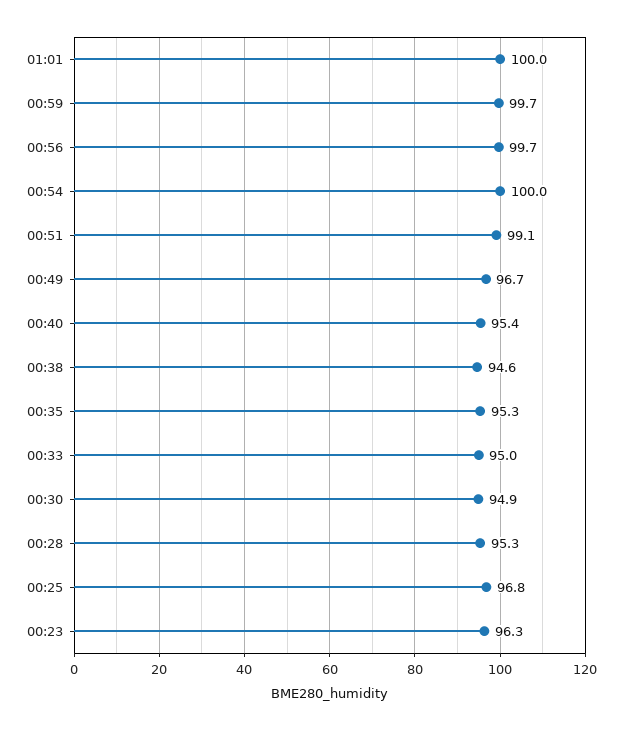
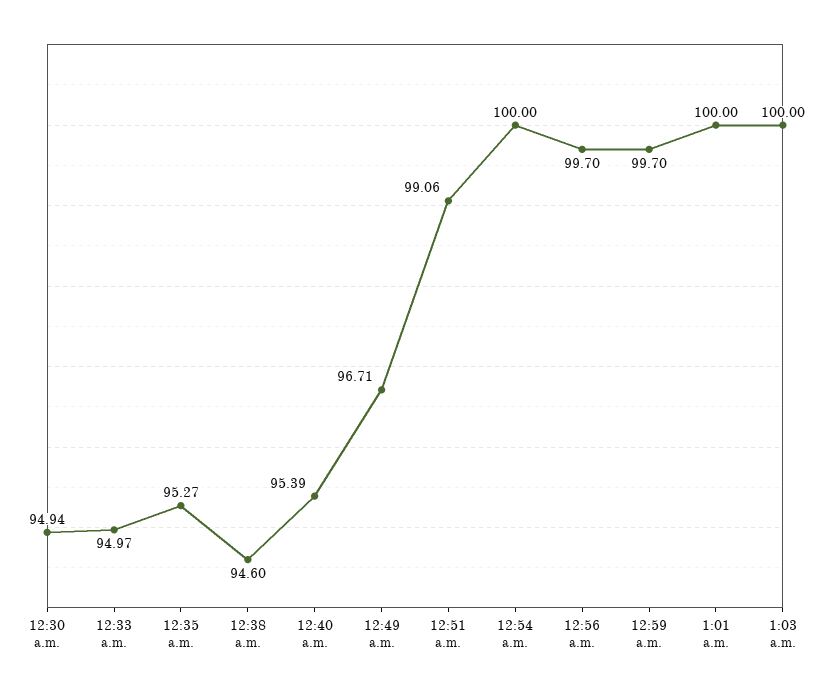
00:28: 95.3 -> none
00:25: 96.8 -> none
00:23: 96.3 -> none
1:03 a.m.: none -> 100

